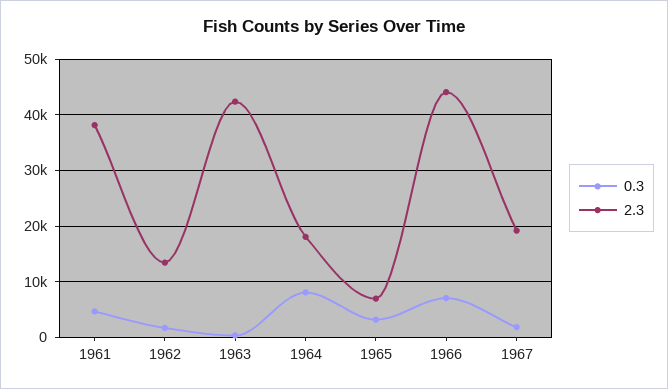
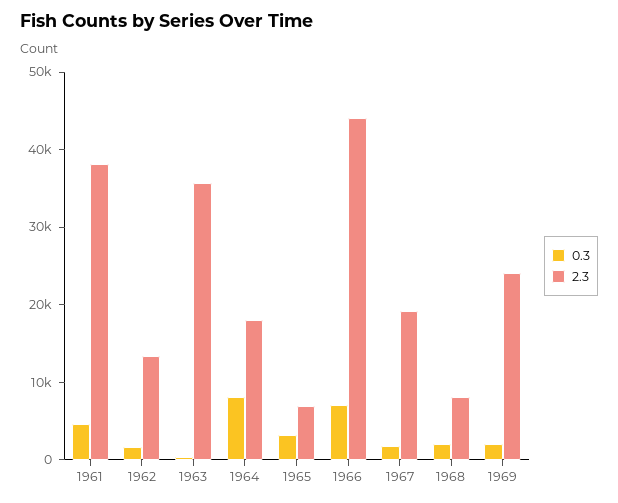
2.3, 1963: 42000 -> 36000
0.3, 1968: none -> 2000
2.3, 1968: none -> 8000
0.3, 1969: none -> 2000
2.3, 1969: none -> 24000

